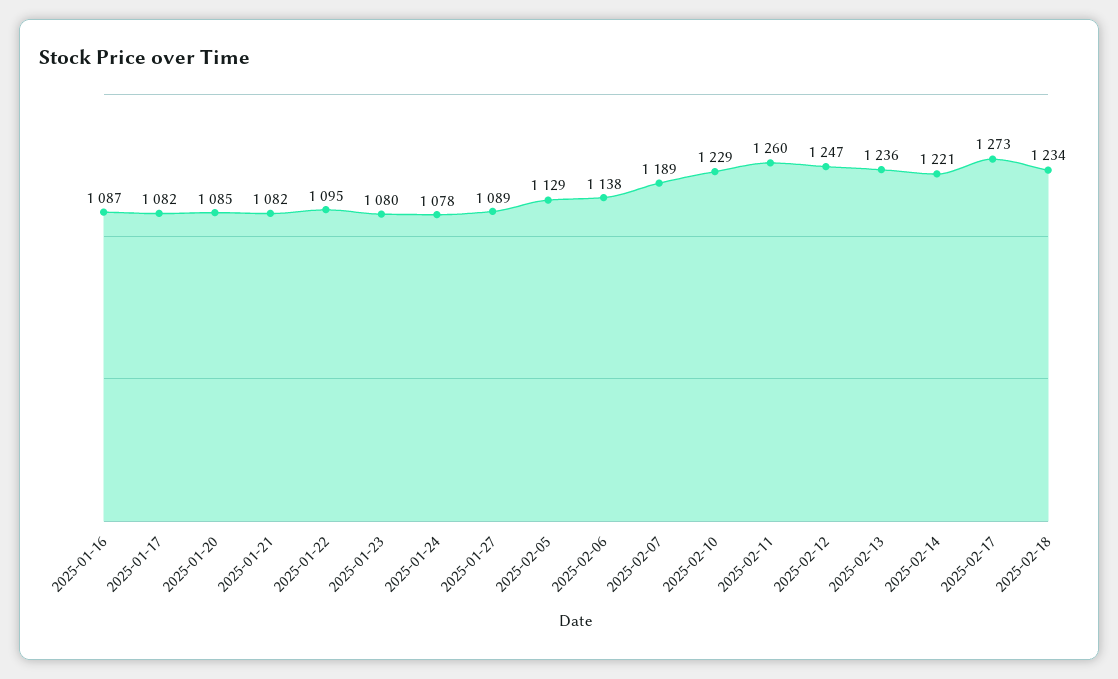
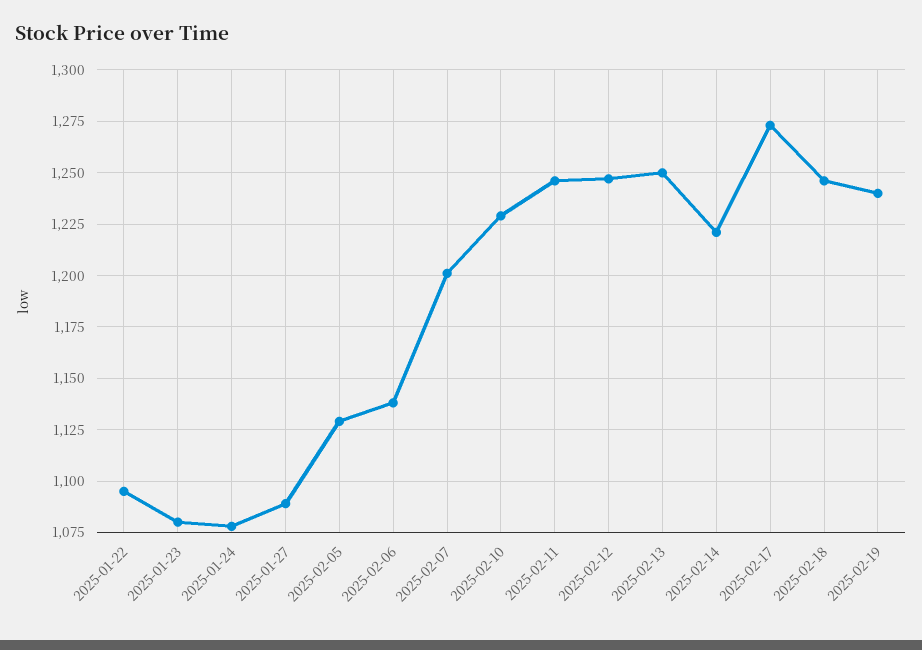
2025-01-16: 1087 -> none
2025-01-17: 1082 -> none
2025-01-20: 1085 -> none
2025-01-21: 1082 -> none
2025-02-07: 1189 -> 1200
2025-02-11: 1260 -> 1245
2025-02-13: 1236 -> 1250
2025-02-18: 1234 -> 1245
2025-02-19: none -> 1240

